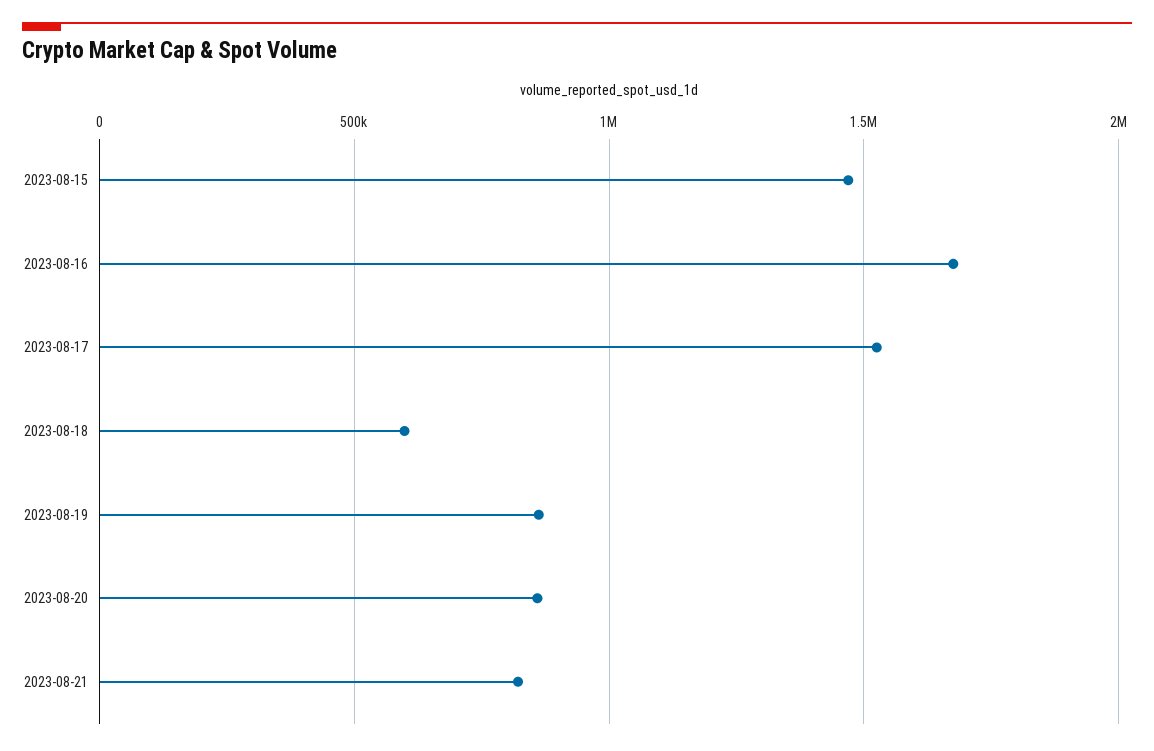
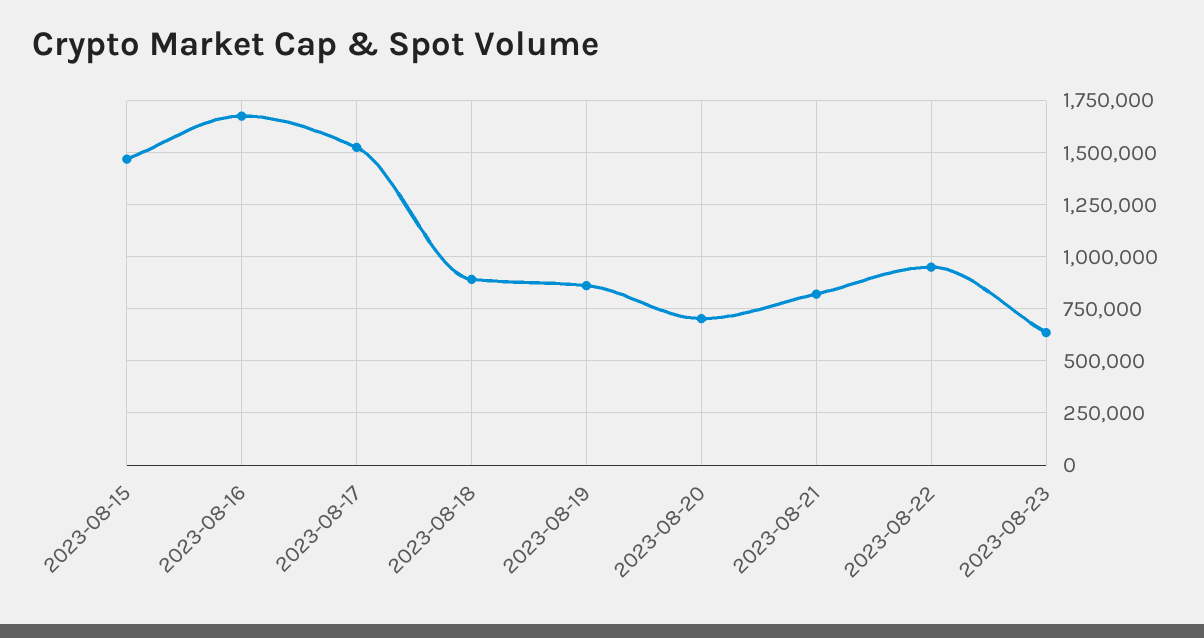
2023-08-18: 600000 -> 900000
2023-08-20: 850000 -> 700000
2023-08-22: none -> 950000
2023-08-23: none -> 650000

